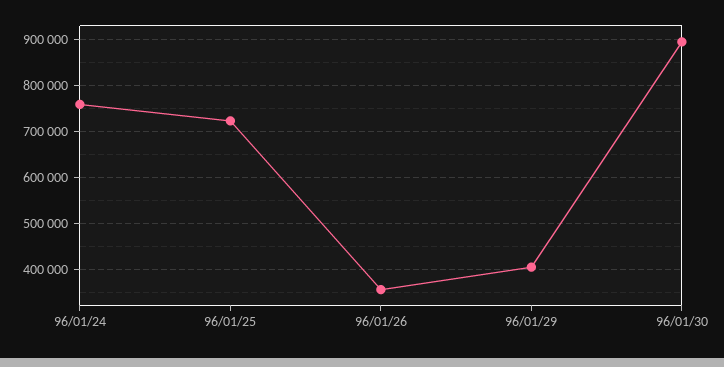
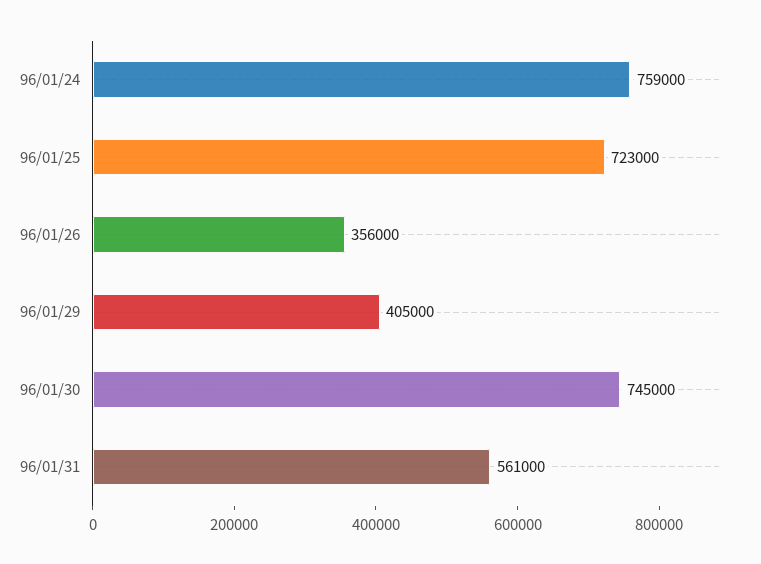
96/01/30: 900000 -> 745000
96/01/31: none -> 561000

